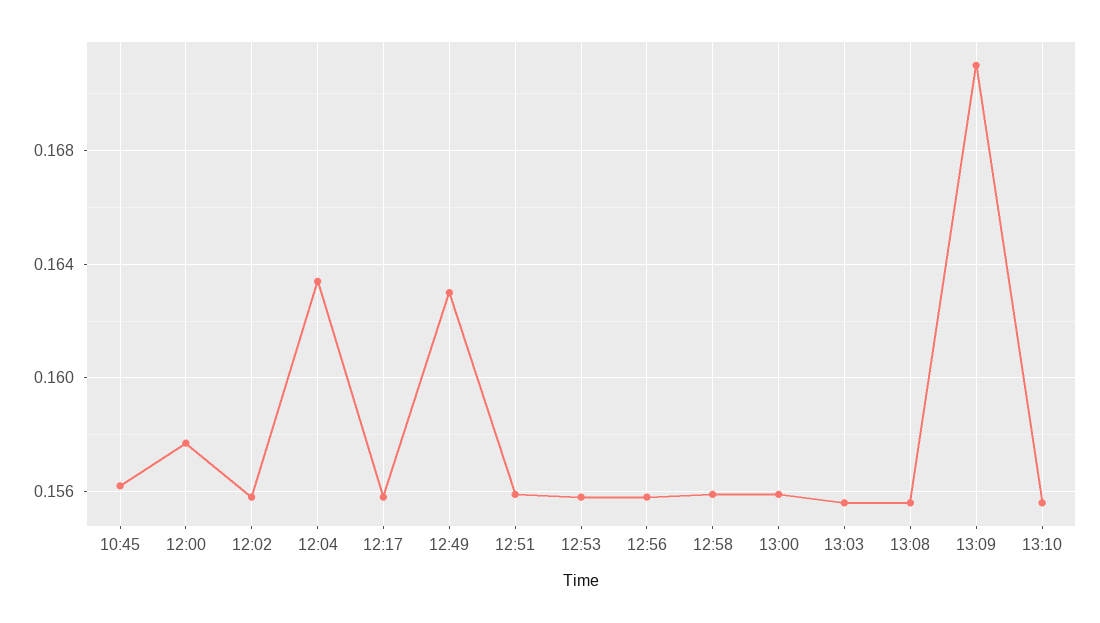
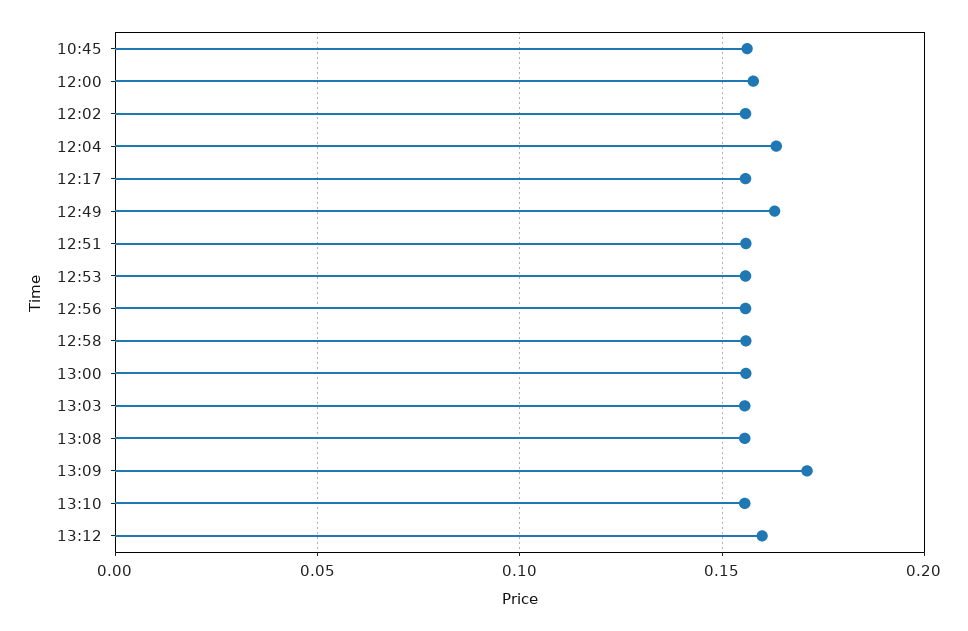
13:12: none -> 0.16

